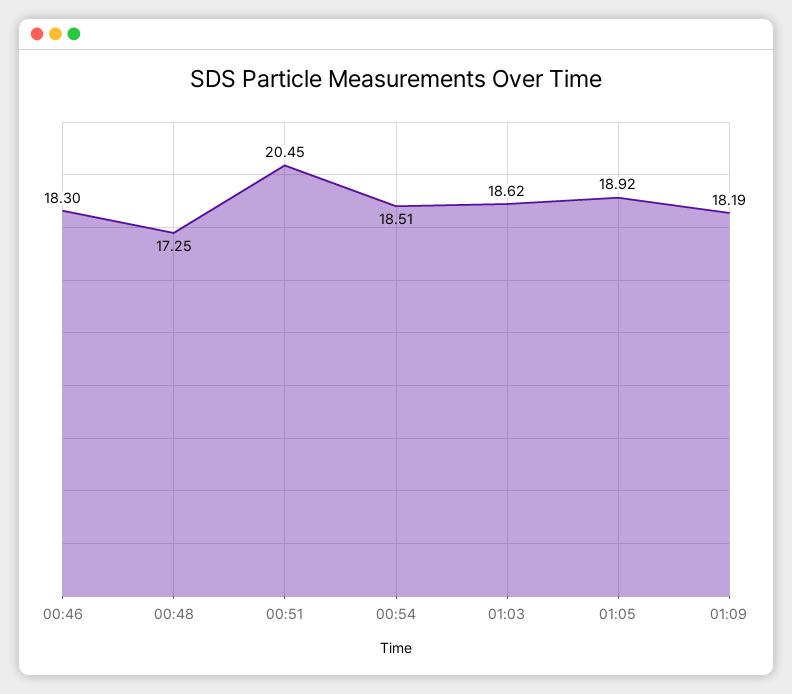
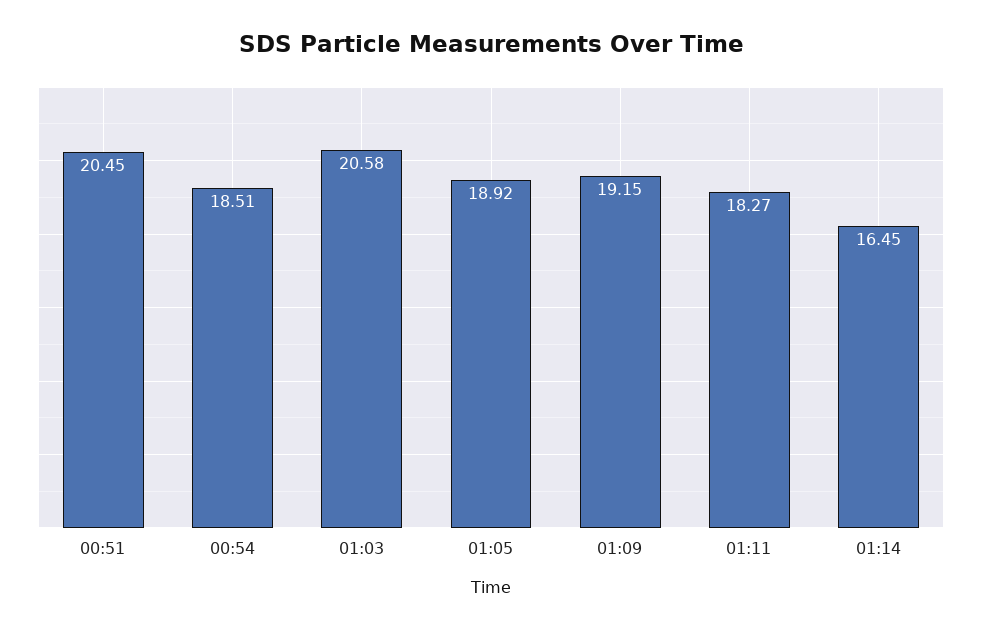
00:46: 18.3 -> none
00:48: 17.25 -> none
01:03: 18.62 -> 20.58
01:09: 18.19 -> 19.15
01:11: none -> 18.27
01:14: none -> 16.45

